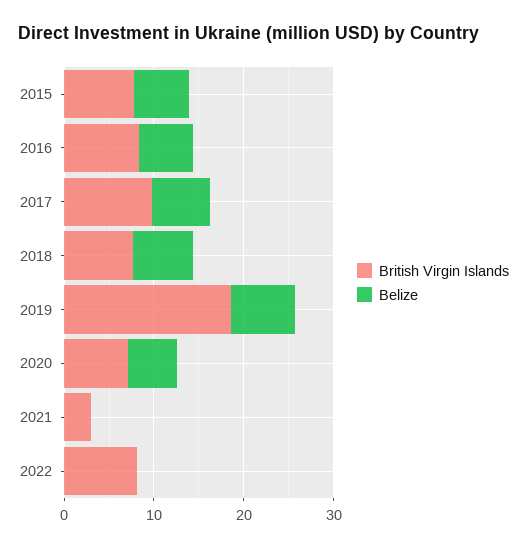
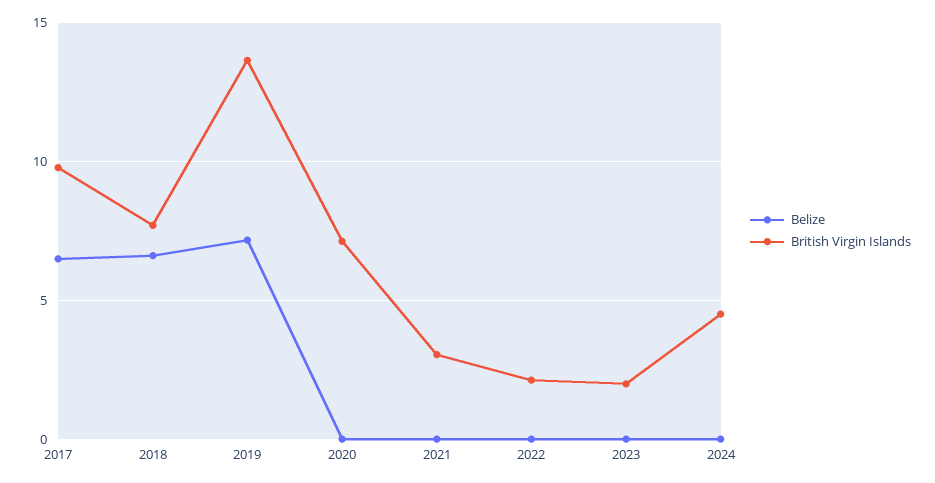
British Virgin Islands, 2015: 8 -> none
Belize, 2015: 6 -> none
British Virgin Islands, 2016: 8 -> none
Belize, 2016: 6 -> none
British Virgin Islands, 2019: 18 -> 13.5
Belize, 2020: 6 -> 0
British Virgin Islands, 2022: 8 -> 2
Belize, 2023: none -> 0
British Virgin Islands, 2023: none -> 2
Belize, 2024: none -> 0
British Virgin Islands, 2024: none -> 4.5

